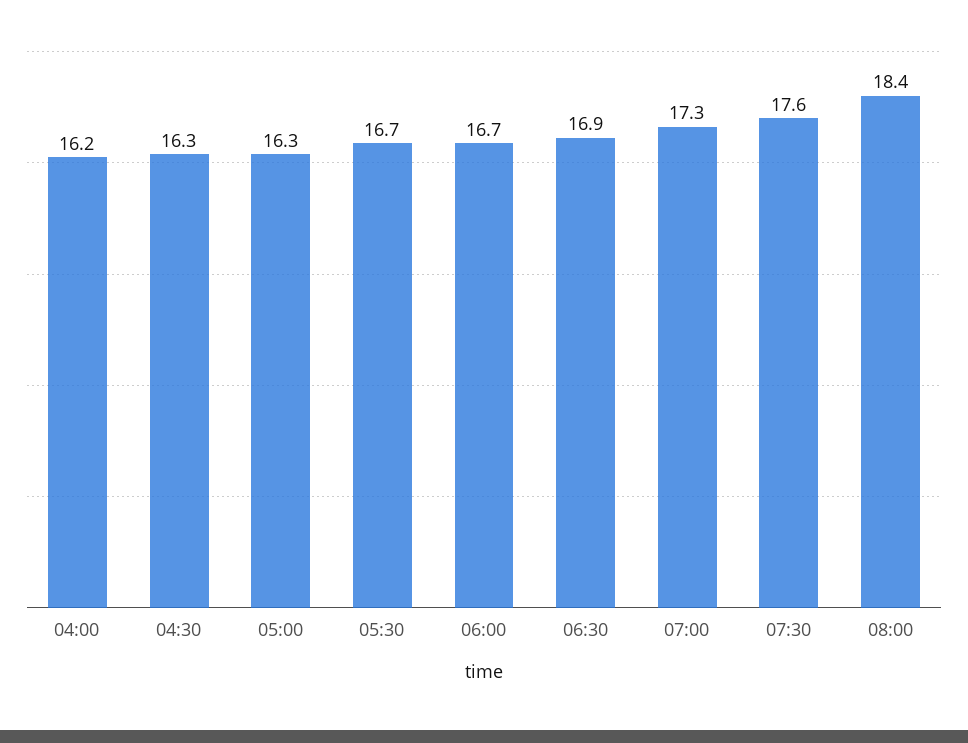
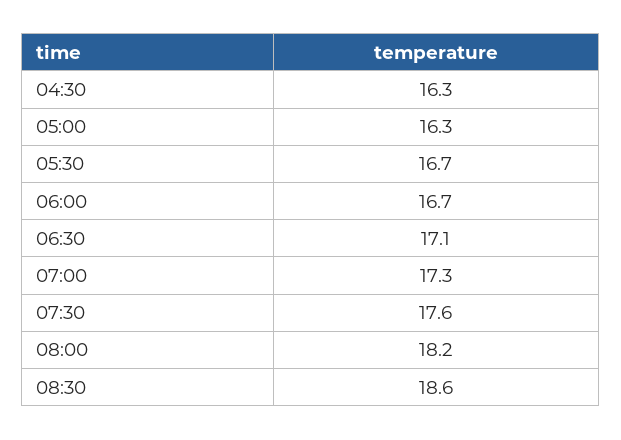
04:00: 16.2 -> none
06:30: 16.9 -> 17.1
08:00: 18.4 -> 18.2
08:30: none -> 18.6

